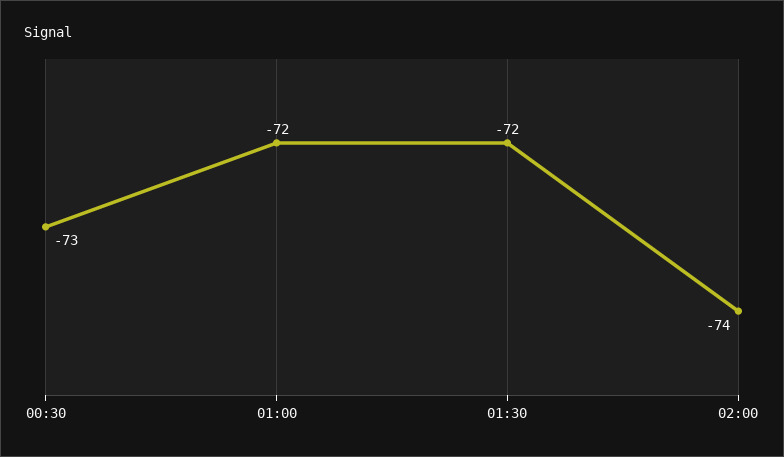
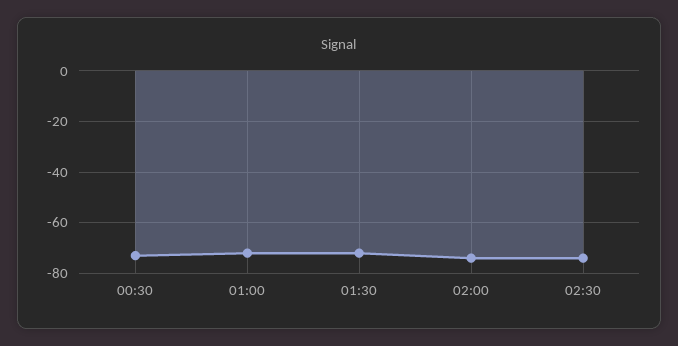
02:30: none -> -75

